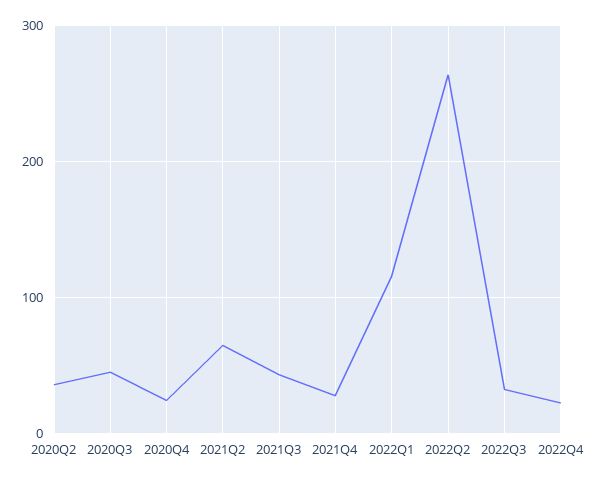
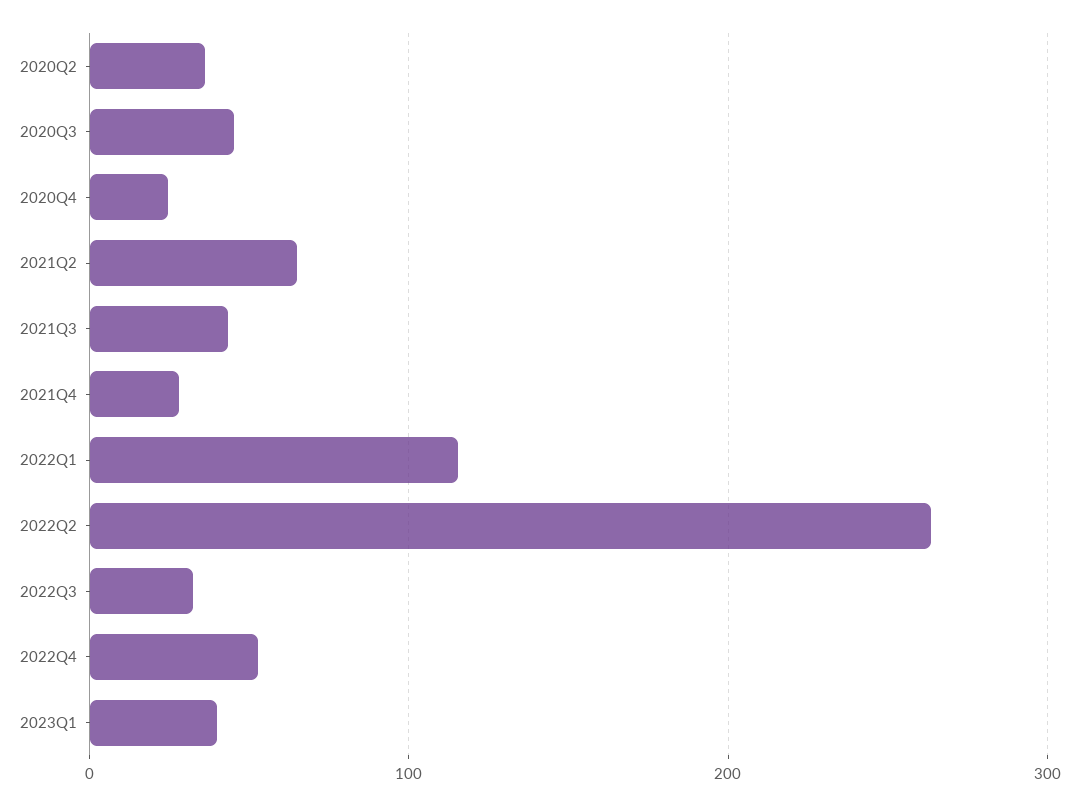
2022Q4: 20 -> 50
2023Q1: none -> 40

